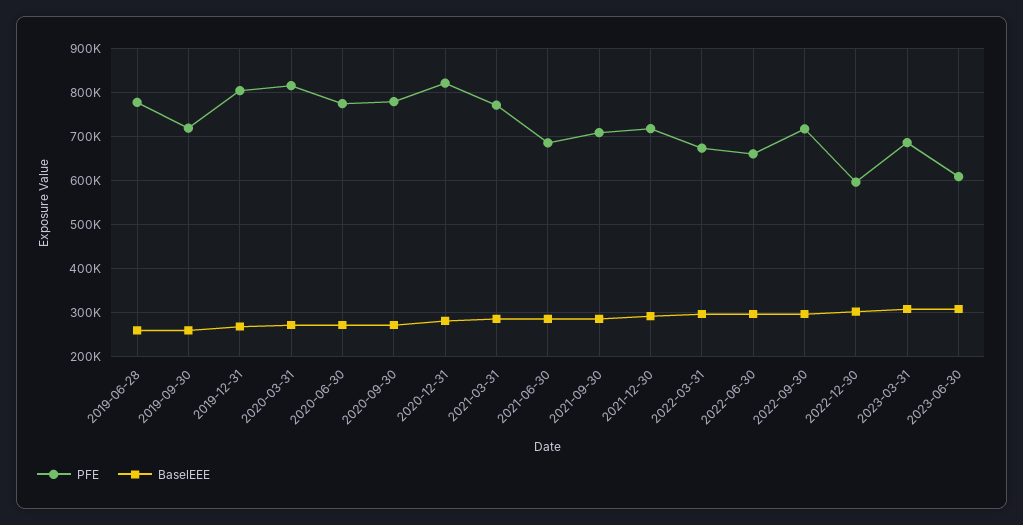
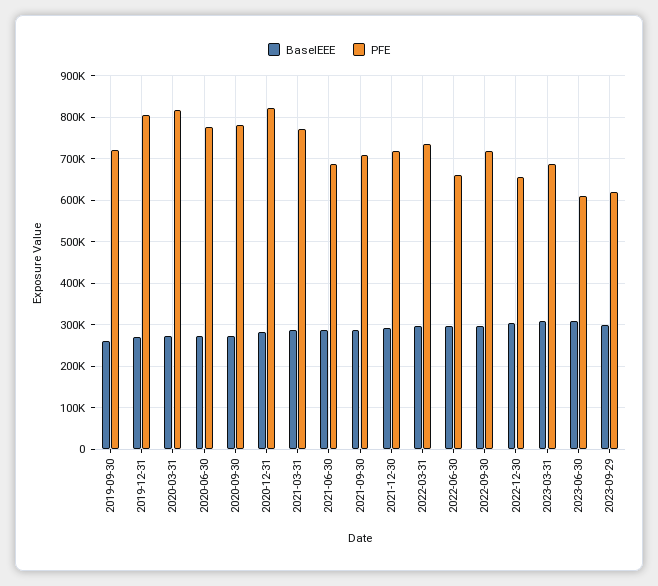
PFE, 2019-06-28: 780000 -> none
BaselEEE, 2019-06-28: 260000 -> none
PFE, 2022-03-31: 680000 -> 740000
PFE, 2022-12-30: 600000 -> 660000
BaselEEE, 2023-09-29: none -> 300000
PFE, 2023-09-29: none -> 620000

